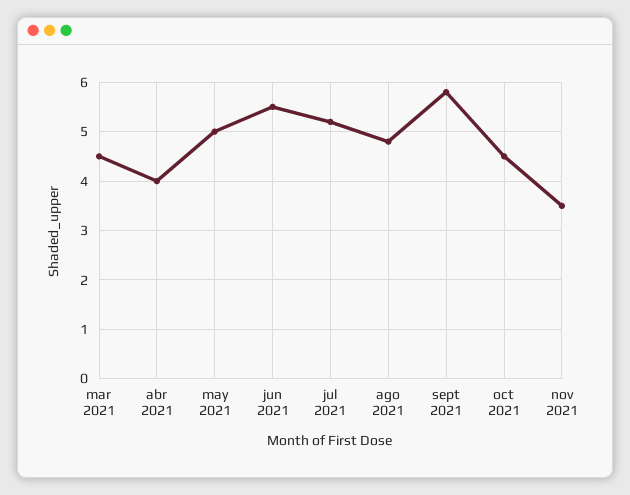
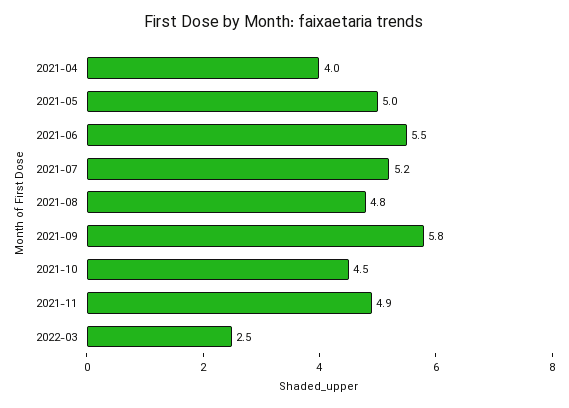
mar 2021: 4.5 -> none
nov 2021: 3.5 -> 4.9
2022-03: none -> 2.5

